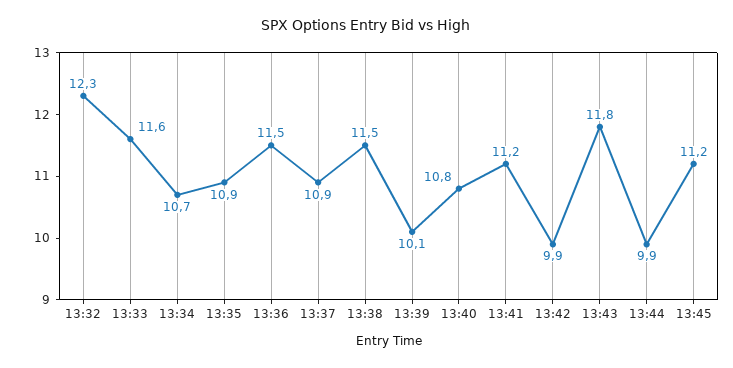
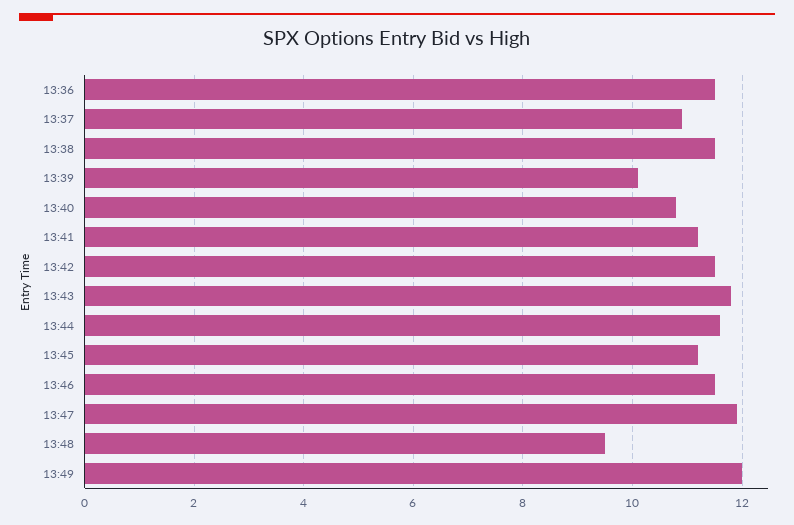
13:32: 12.3 -> none
13:33: 11.6 -> none
13:34: 10.7 -> none
13:35: 10.9 -> none
13:42: 9.9 -> 11.5
13:44: 9.9 -> 11.5
13:46: none -> 11.5
13:47: none -> 12
13:48: none -> 9.5
13:49: none -> 12

